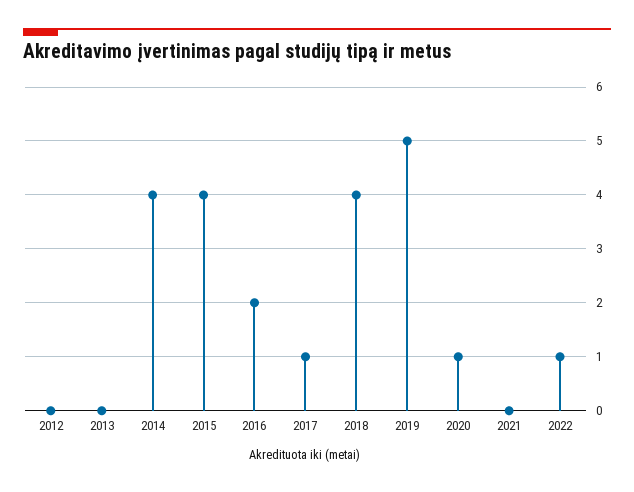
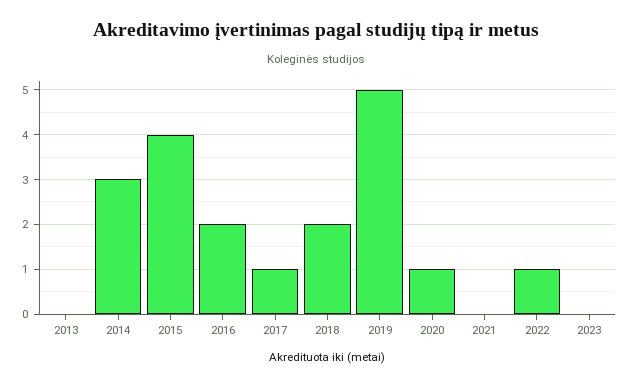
2012: 0 -> none
2014: 4 -> 3
2018: 4 -> 2
2023: none -> 0

